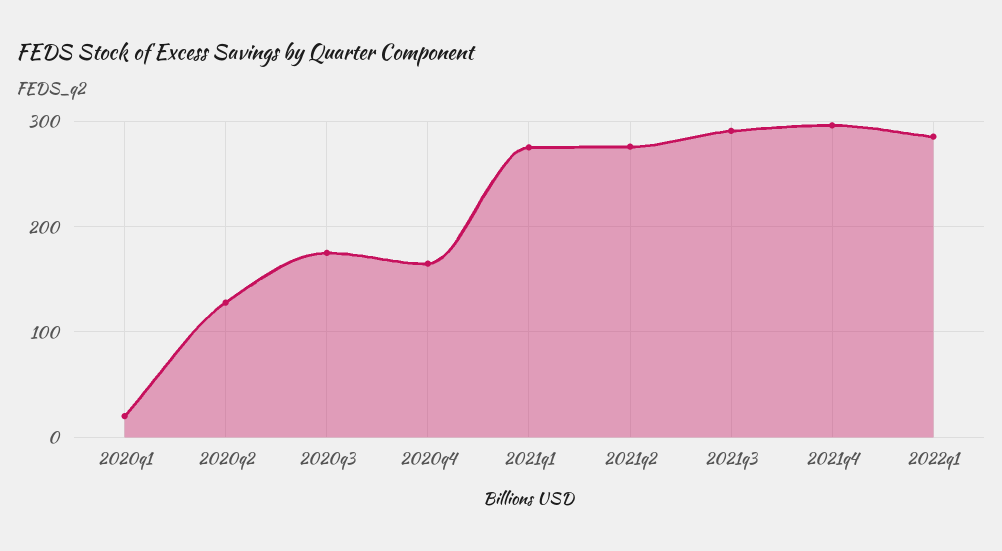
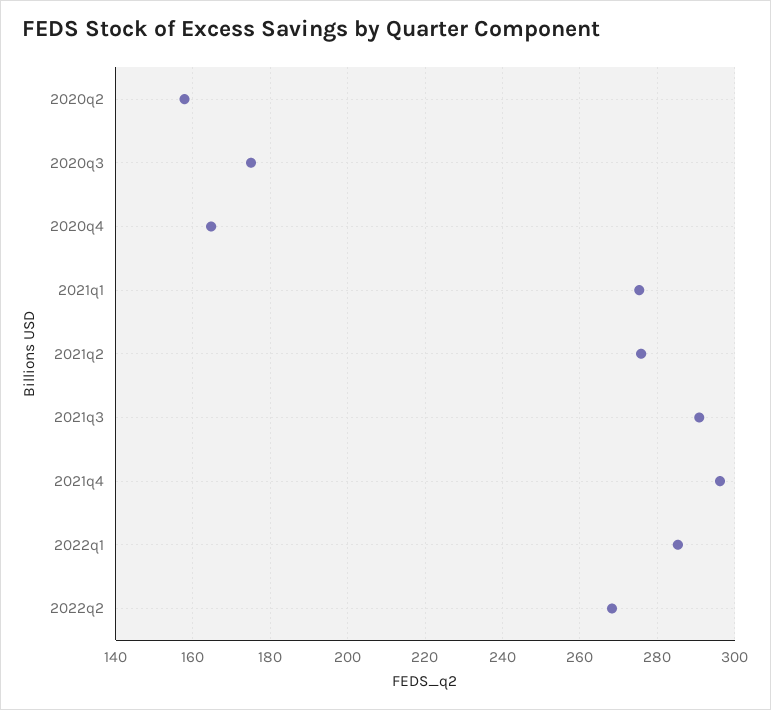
2020q1: 20 -> none
2020q2: 130 -> 158
2022q2: none -> 268

